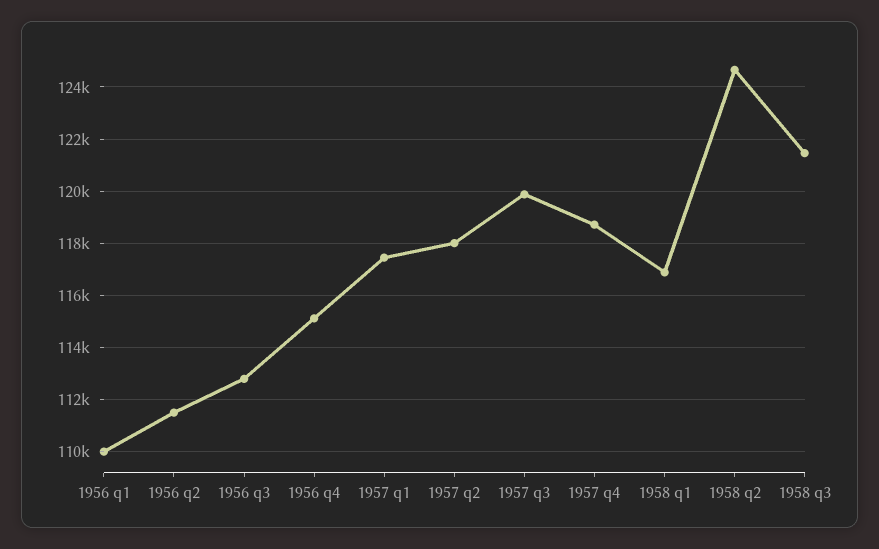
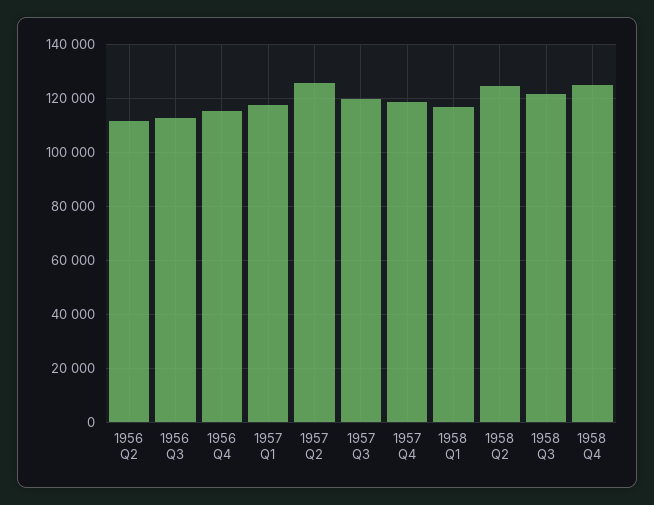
1956 q1: 110000 -> none
1957 q2: 118000 -> 125000
1958 Q4: none -> 125000

